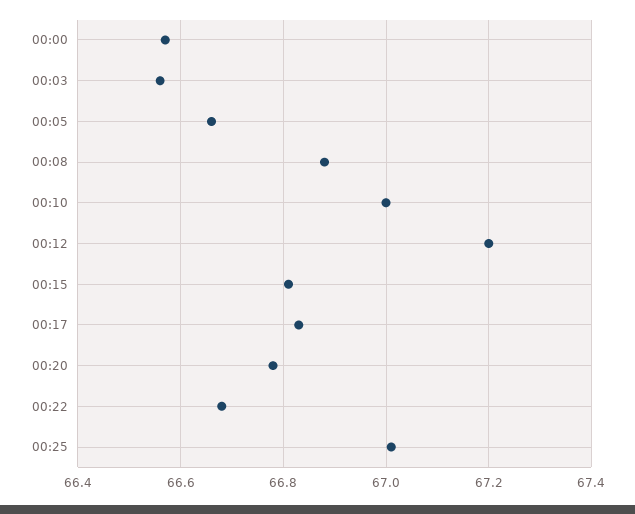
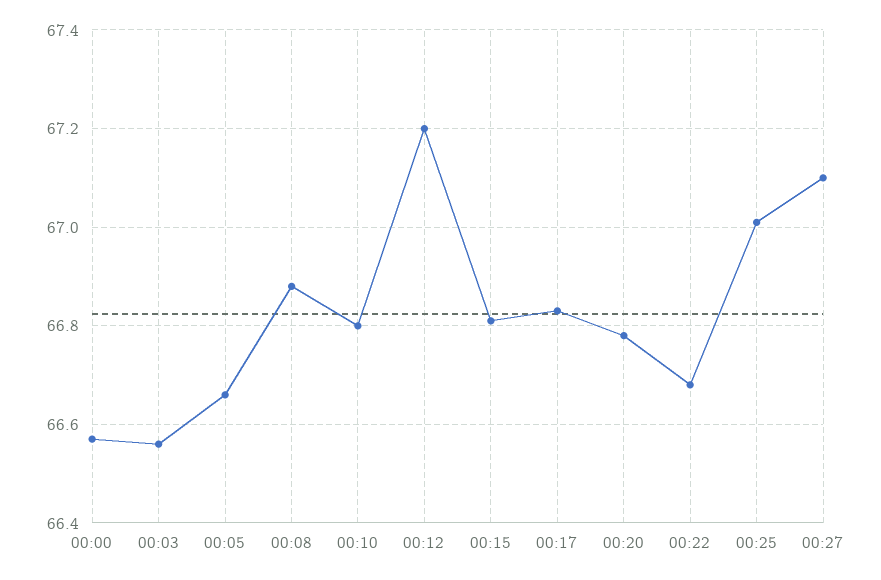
00:10: 67 -> 66.8
00:27: none -> 67.1

